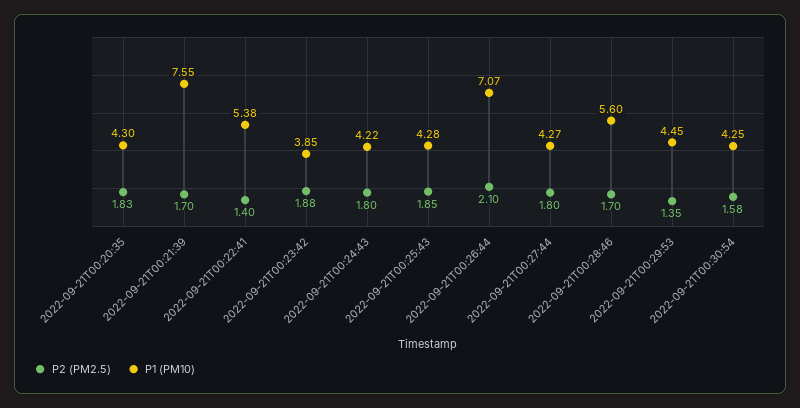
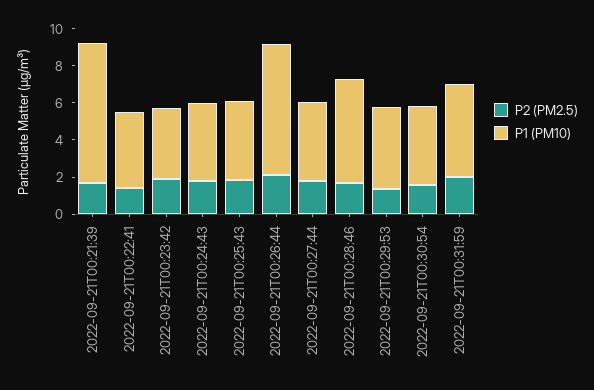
P2 (PM2.5), 2022-09-21T00:20:35: 1.83 -> none
P1 (PM10), 2022-09-21T00:20:35: 4.3 -> none
P1 (PM10), 2022-09-21T00:22:41: 5.38 -> 4
P2 (PM2.5), 2022-09-21T00:31:59: none -> 2
P1 (PM10), 2022-09-21T00:31:59: none -> 5

